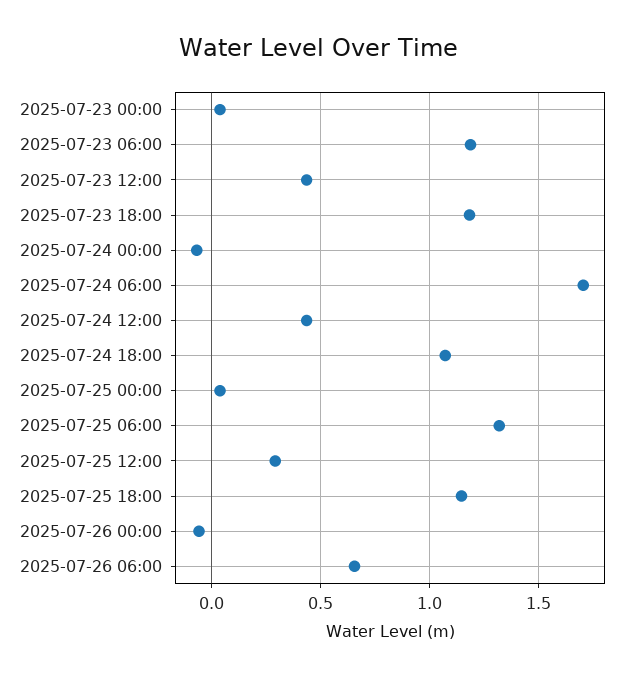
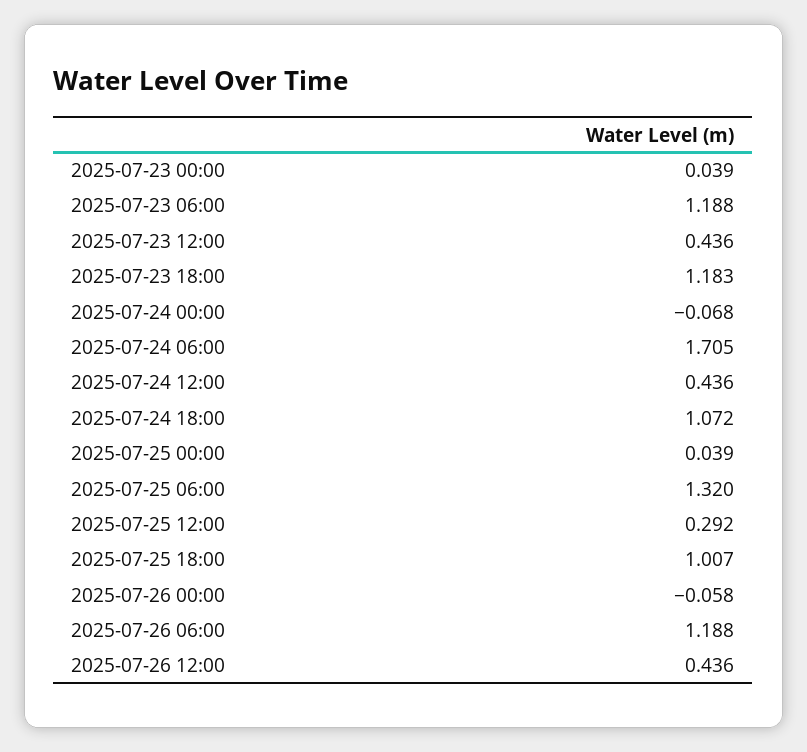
2025-07-25 18:00: 1.15 -> 1.007
2025-07-26 06:00: 0.65 -> 1.188
2025-07-26 12:00: none -> 0.436

